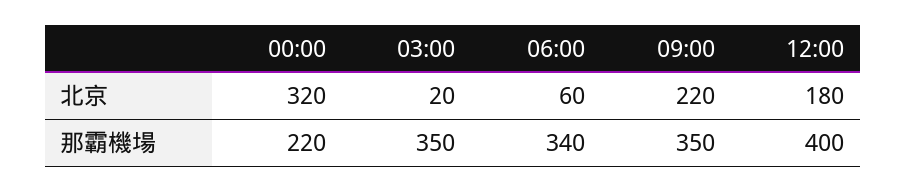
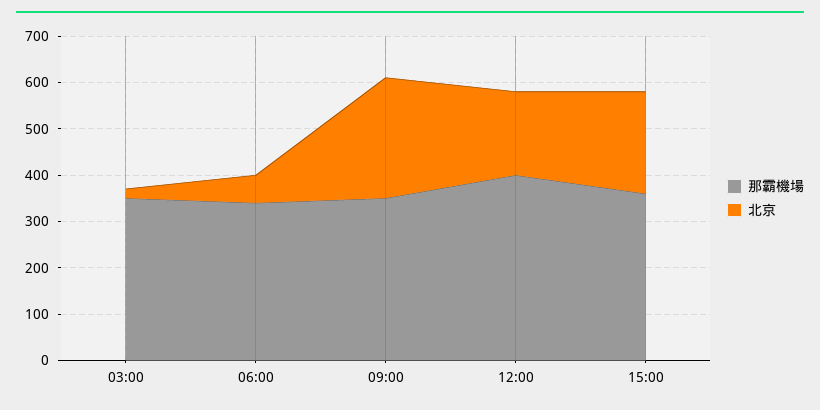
北京, 00:00: 320 -> none
北京, 09:00: 220 -> 260
那霸機場, 00:00: 220 -> none
那霸機場, 15:00: none -> 360
北京, 15:00: none -> 220

